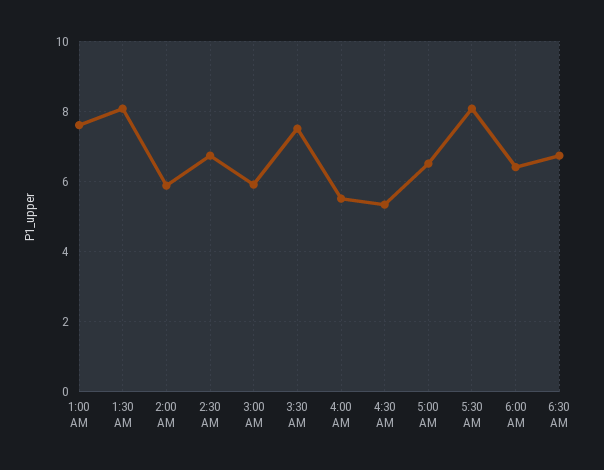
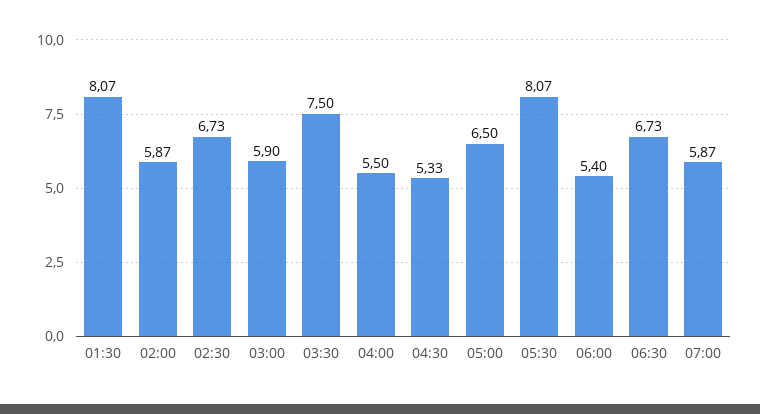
1:00 AM: 7.6 -> none
6:00 AM: 6.4 -> 5.4
07:00: none -> 5.87

